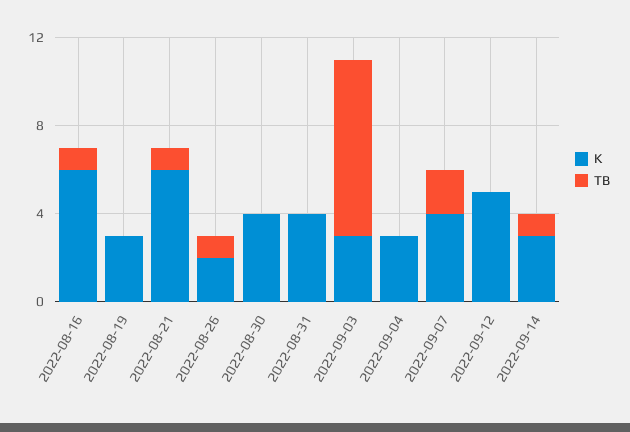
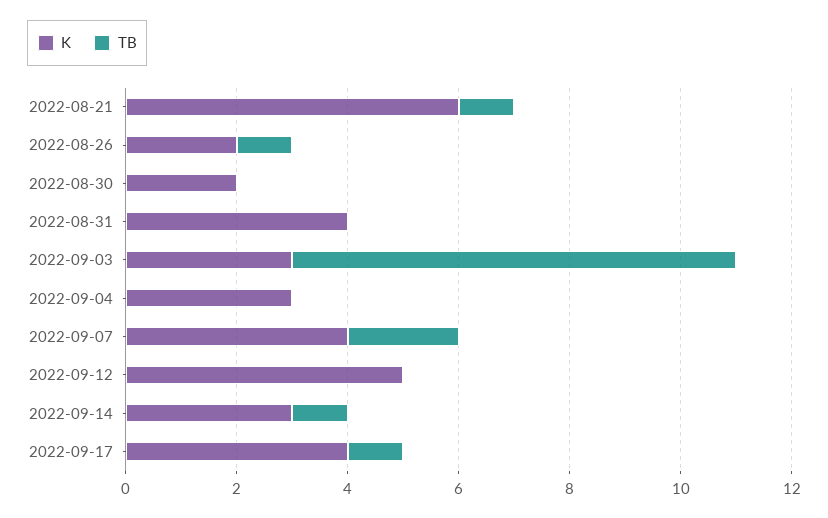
K, 2022-08-16: 6 -> none
TB, 2022-08-16: 1 -> none
K, 2022-08-19: 3 -> none
TB, 2022-08-19: 0 -> none
K, 2022-08-30: 4 -> 2
K, 2022-09-17: none -> 4
TB, 2022-09-17: none -> 1

